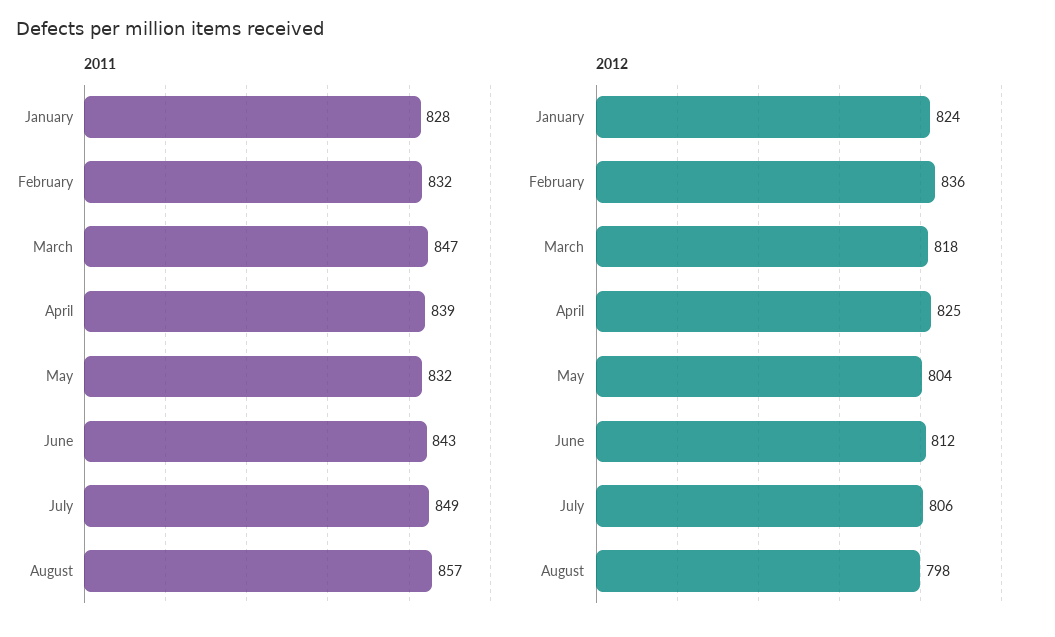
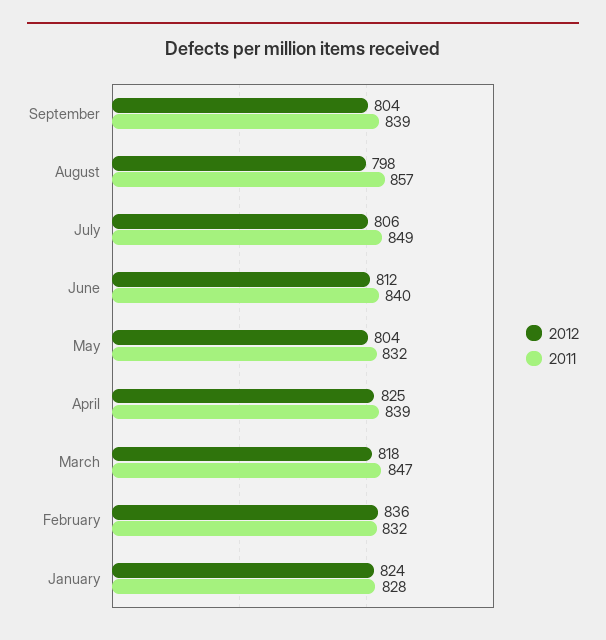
2011, June: 843 -> 840
2012, September: none -> 804
2011, September: none -> 839

